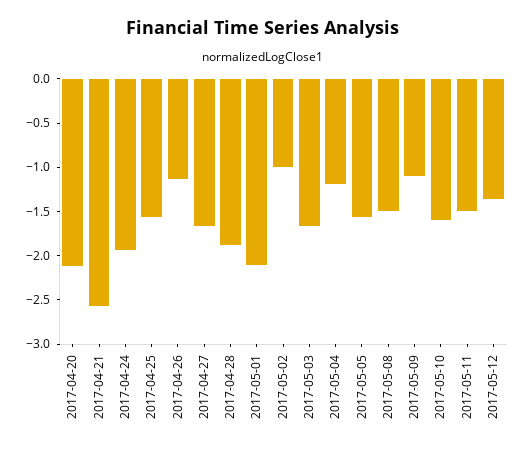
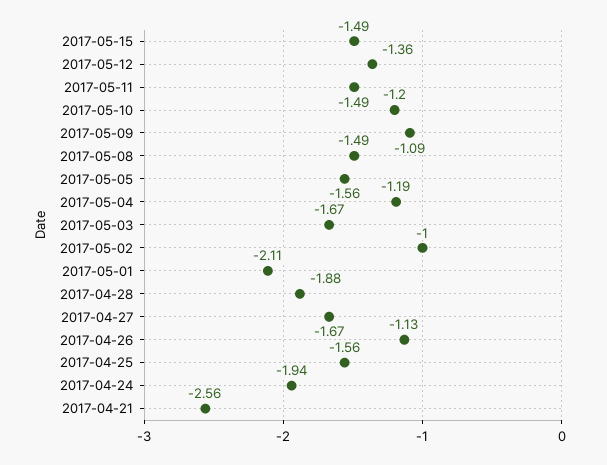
2017-04-20: -2.1 -> none
2017-05-10: -1.6 -> -1.2
2017-05-15: none -> -1.49

